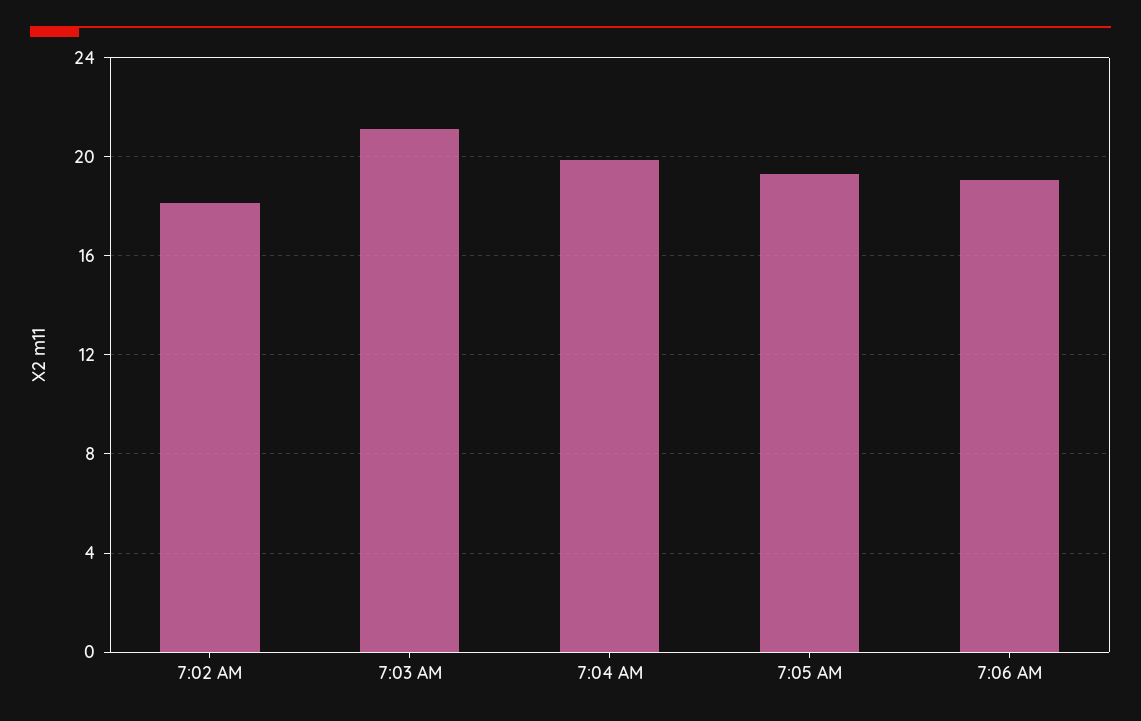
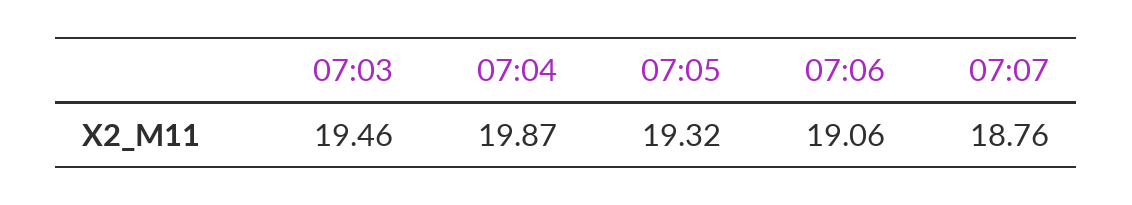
7:02 AM: 18 -> none
7:03 AM: 21 -> 19.46
07:07: none -> 18.76

